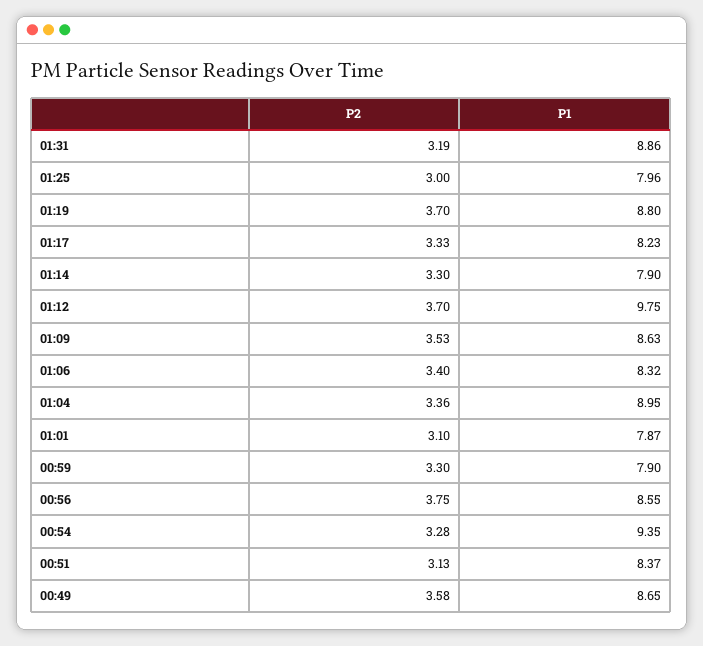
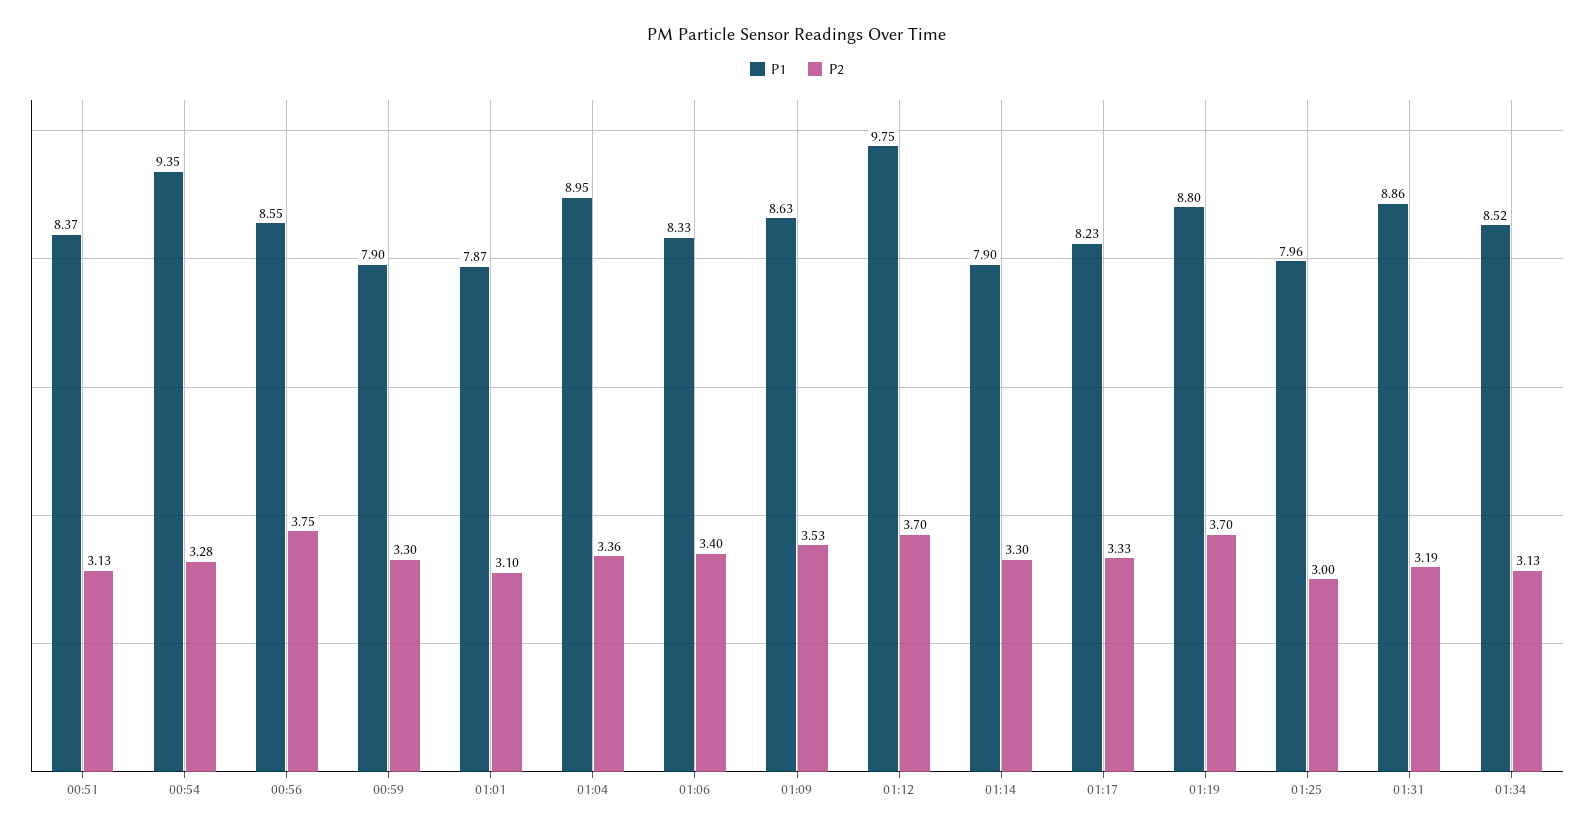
P1, 01:06: 8.32 -> 8.33
P2, 00:49: 3.58 -> none
P1, 00:49: 8.65 -> none
P1, 01:34: none -> 8.52
P2, 01:34: none -> 3.13

